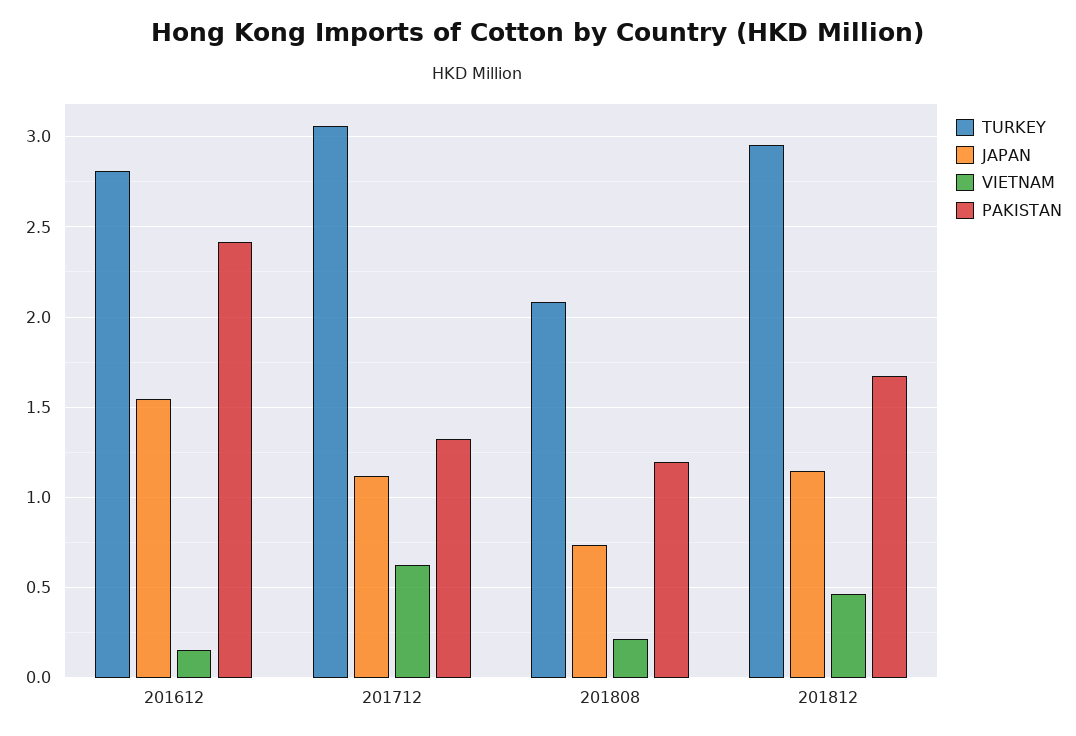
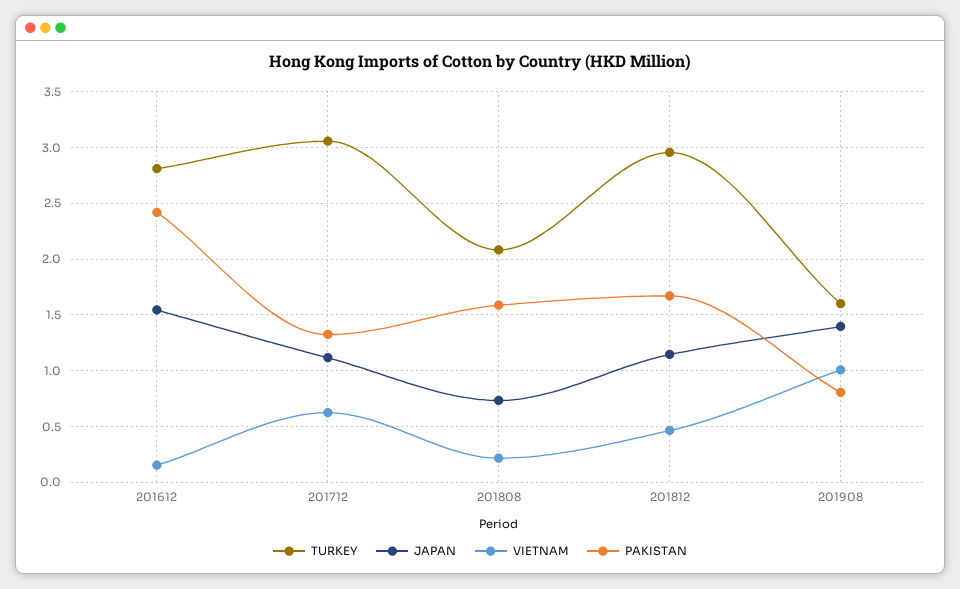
PAKISTAN, 201808: 1.2 -> 1.6
TURKEY, 201908: none -> 1.6
JAPAN, 201908: none -> 1.4
VIETNAM, 201908: none -> 1
PAKISTAN, 201908: none -> 0.8

